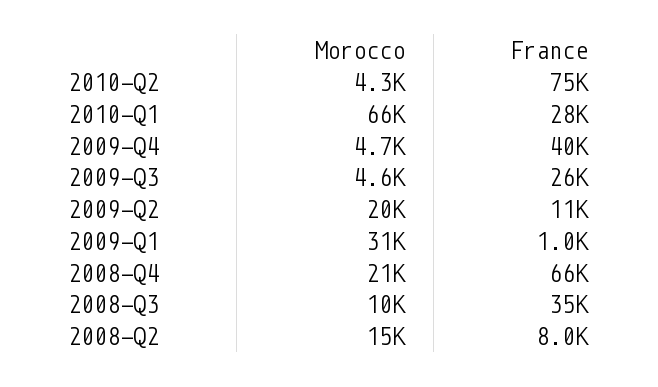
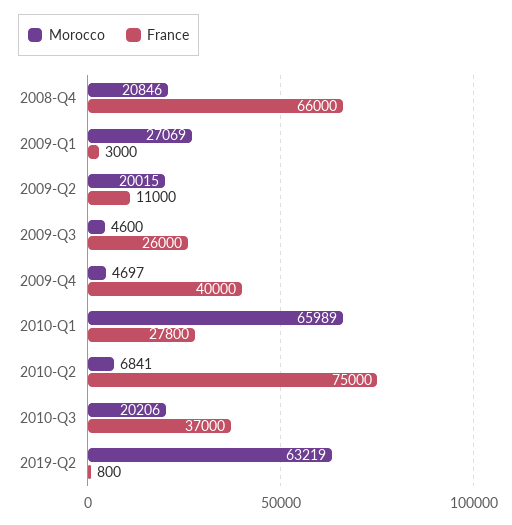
Morocco, 2010-Q2: 4300 -> 6841
Morocco, 2009-Q1: 31000 -> 27069
France, 2009-Q1: 1000 -> 3000
Morocco, 2008-Q3: 10000 -> none
France, 2008-Q3: 35000 -> none
Morocco, 2008-Q2: 15000 -> none
France, 2008-Q2: 8000 -> none
Morocco, 2010-Q3: none -> 20206
France, 2010-Q3: none -> 37000
Morocco, 2019-Q2: none -> 63219
France, 2019-Q2: none -> 800

